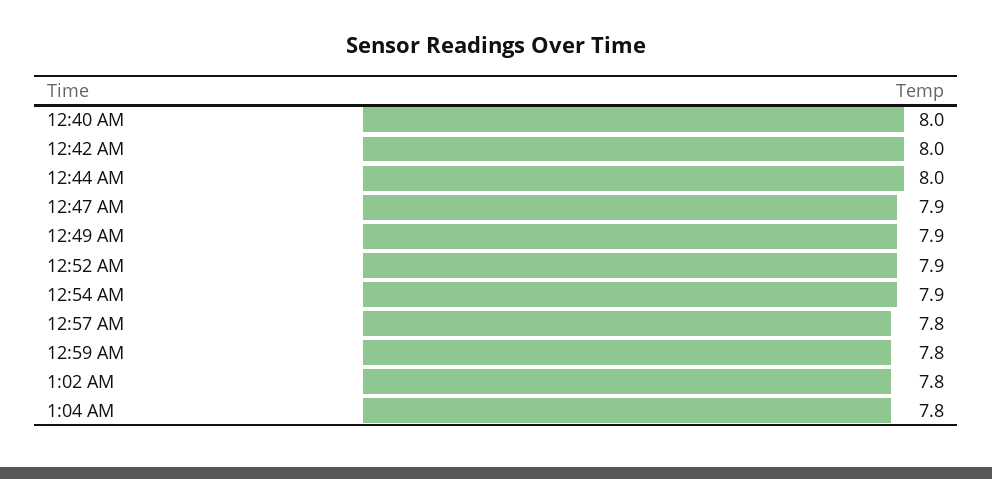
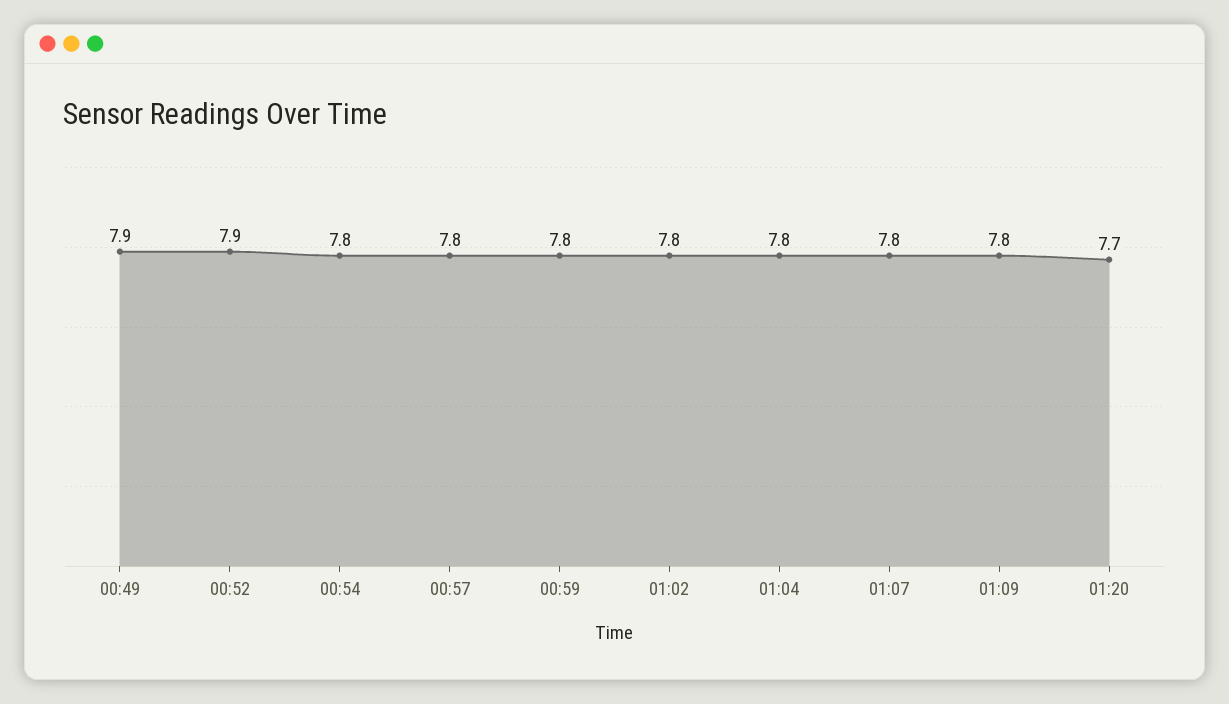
12:40 AM: 8 -> none
12:42 AM: 8 -> none
12:44 AM: 8 -> none
12:47 AM: 7.9 -> none
12:54 AM: 7.9 -> 7.8
01:07: none -> 7.8
01:09: none -> 7.8
01:20: none -> 7.7

